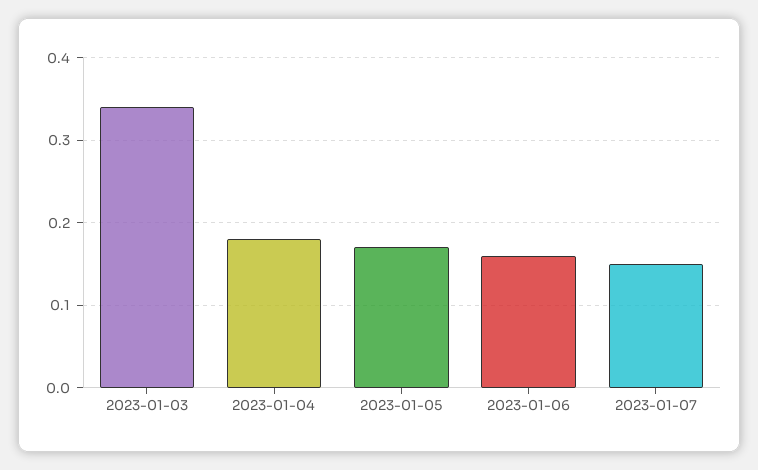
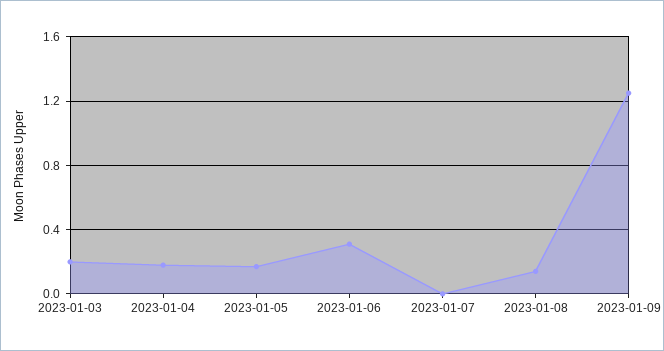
2023-01-03: 0.34 -> 0.2
2023-01-06: 0.16 -> 0.3
2023-01-07: 0.15 -> 0
2023-01-08: none -> 0.15
2023-01-09: none -> 1.25

